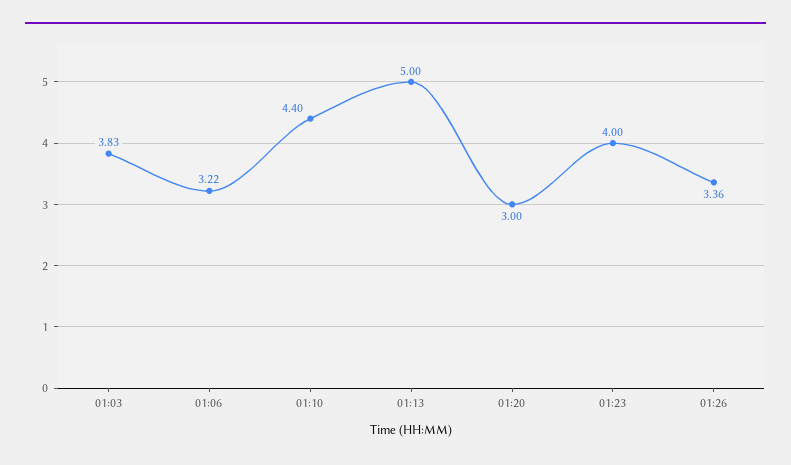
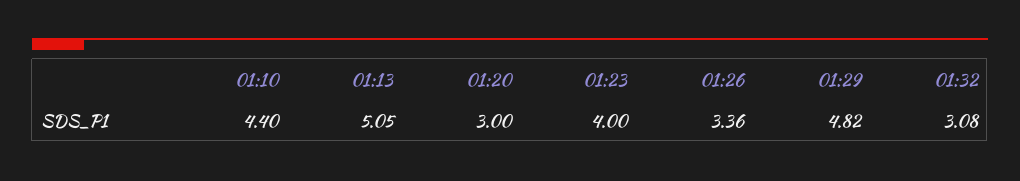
01:03: 3.83 -> none
01:06: 3.22 -> none
01:13: 5 -> 5.05
01:29: none -> 4.82
01:32: none -> 3.08

